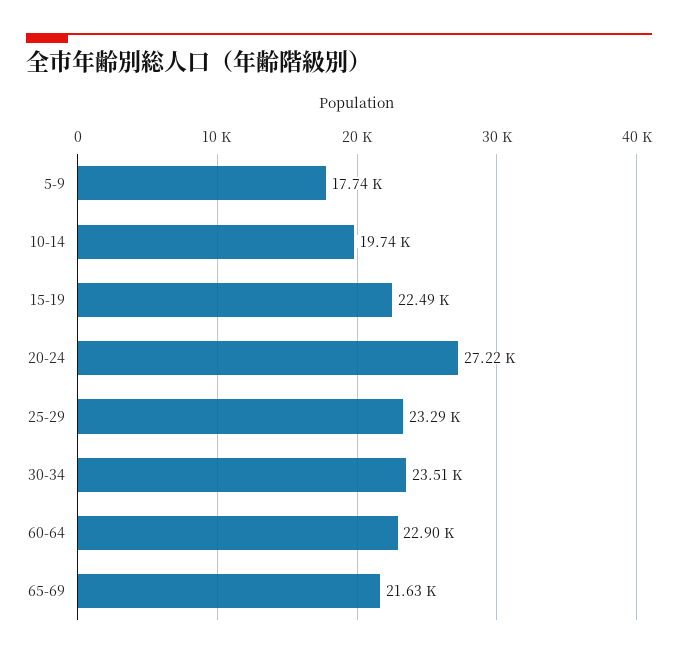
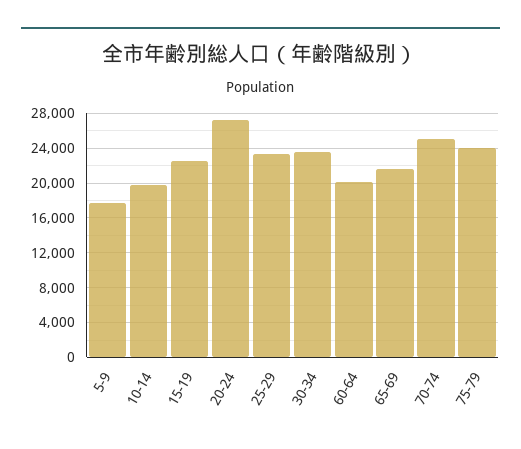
60-64: 22900 -> 20000
70-74: none -> 25000
75-79: none -> 24000

